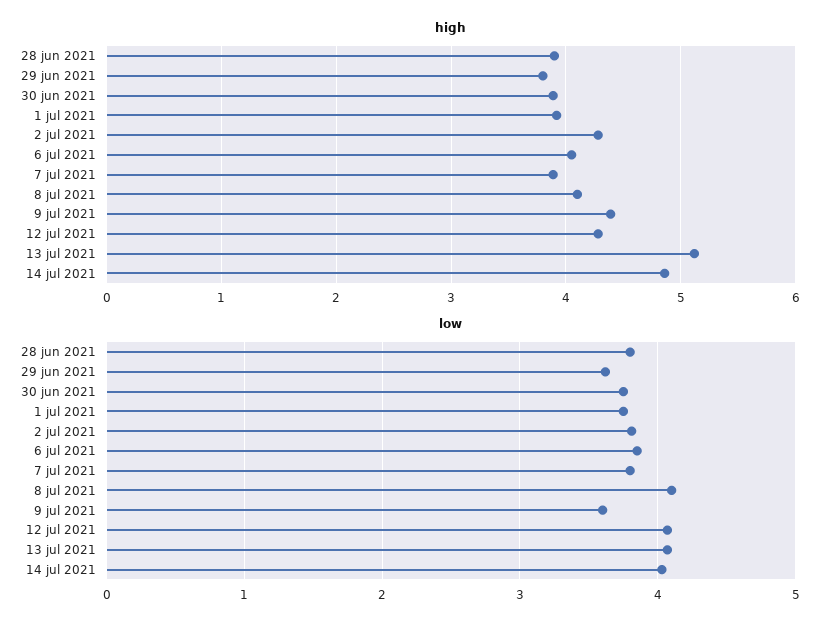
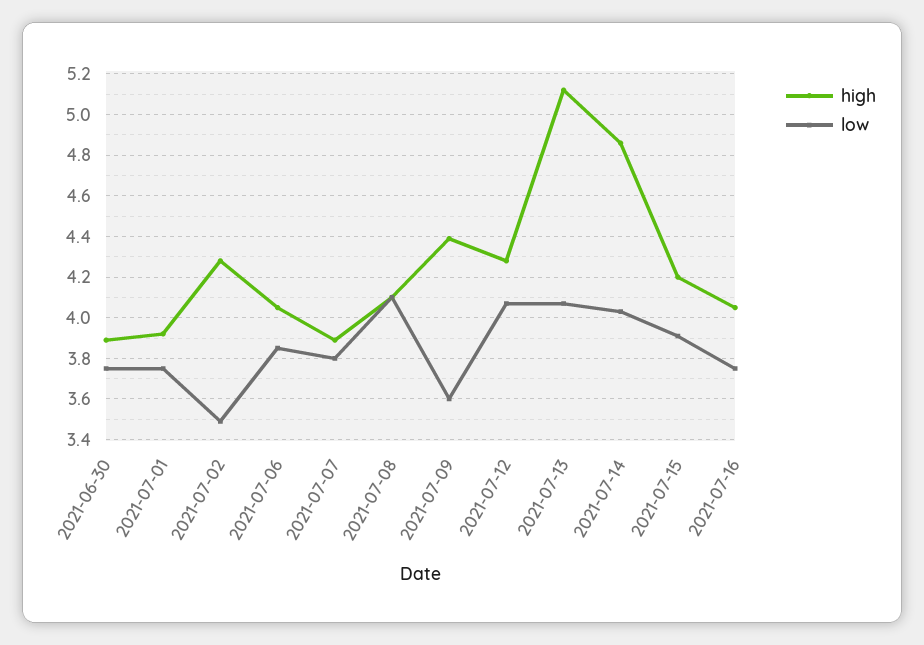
high, 28 jun 2021: 3.9 -> none
high, 29 jun 2021: 3.8 -> none
low, 28 jun 2021: 3.8 -> none
low, 29 jun 2021: 3.6 -> none
low, 2 jul 2021: 3.8 -> 3.5
high, 2021-07-15: none -> 4.2
low, 2021-07-15: none -> 3.9
high, 2021-07-16: none -> 4.05
low, 2021-07-16: none -> 3.75

